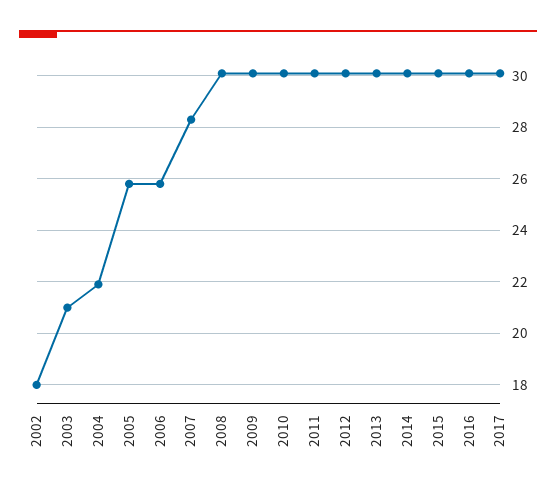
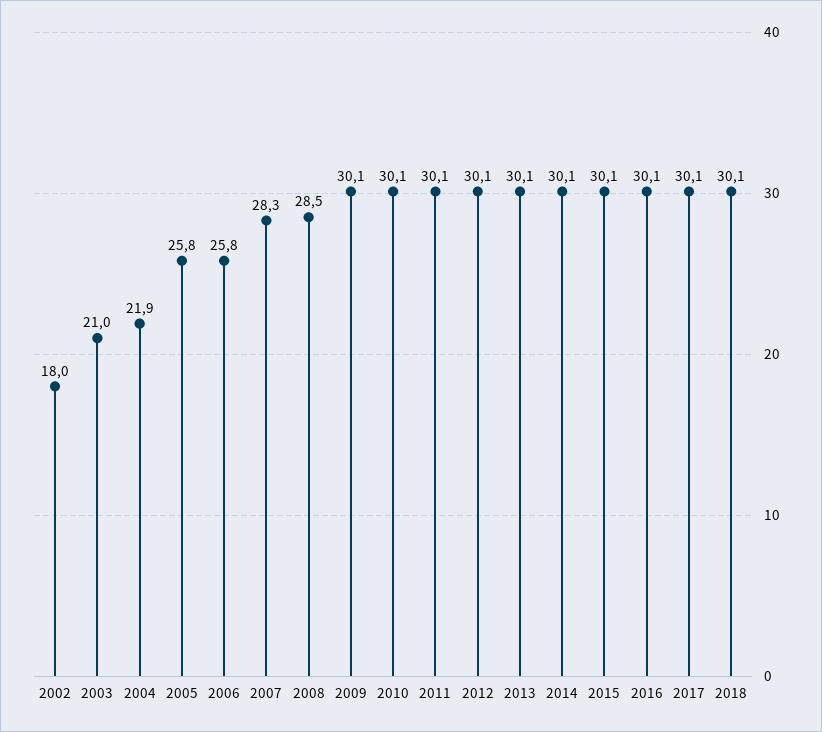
2008: 30 -> 28.5
2018: none -> 30.1

